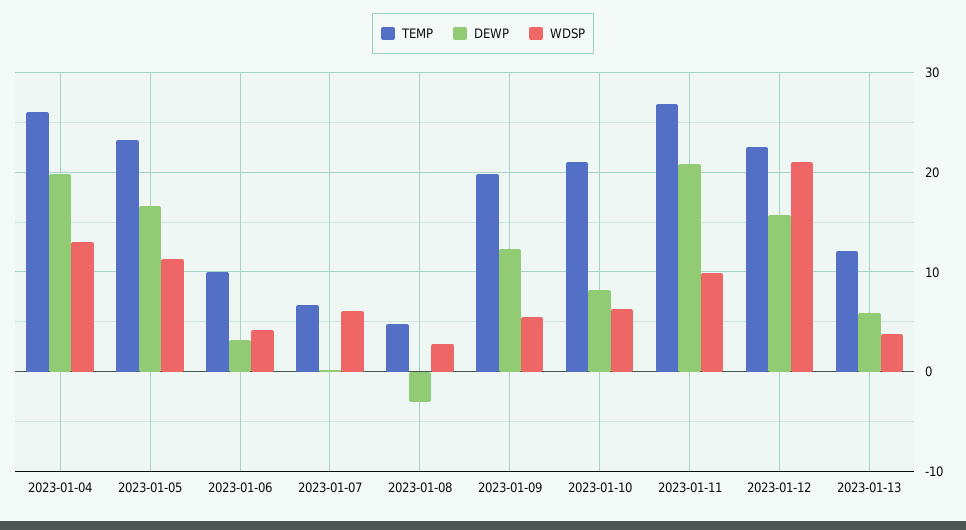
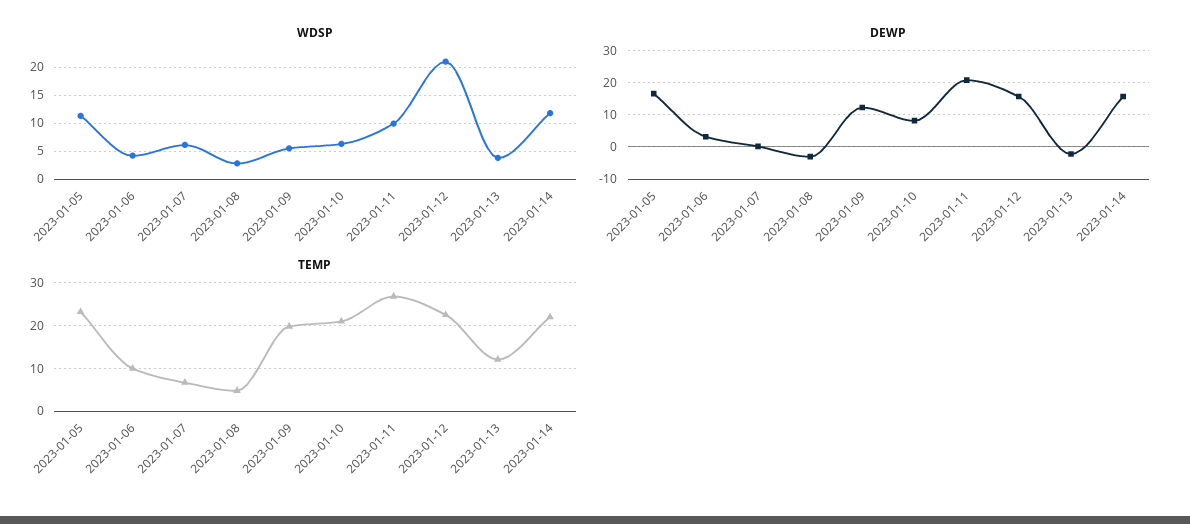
TEMP, 2023-01-04: 26 -> none
DEWP, 2023-01-04: 20 -> none
WDSP, 2023-01-04: 13 -> none
DEWP, 2023-01-13: 6 -> -2
WDSP, 2023-01-14: none -> 12.5
DEWP, 2023-01-14: none -> 16
TEMP, 2023-01-14: none -> 22

